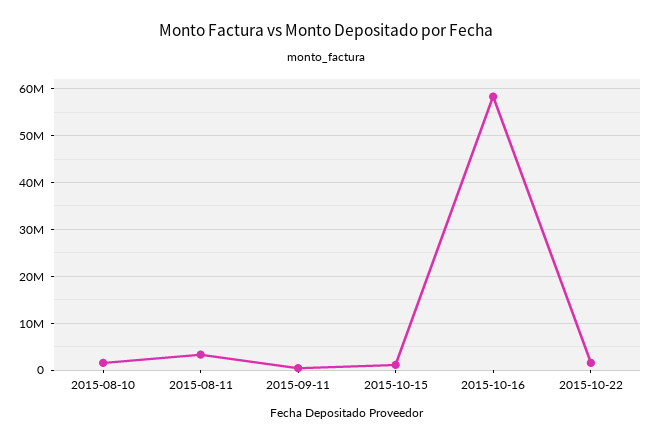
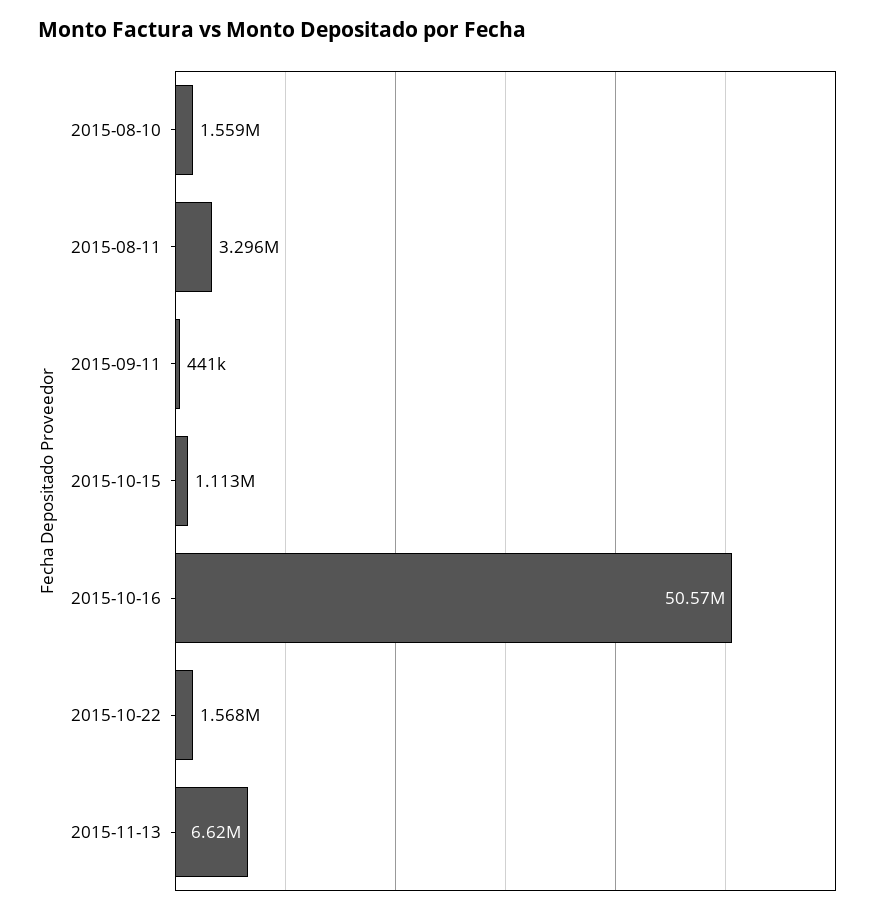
2015-10-16: 58000000 -> 50570000
2015-11-13: none -> 6620000

